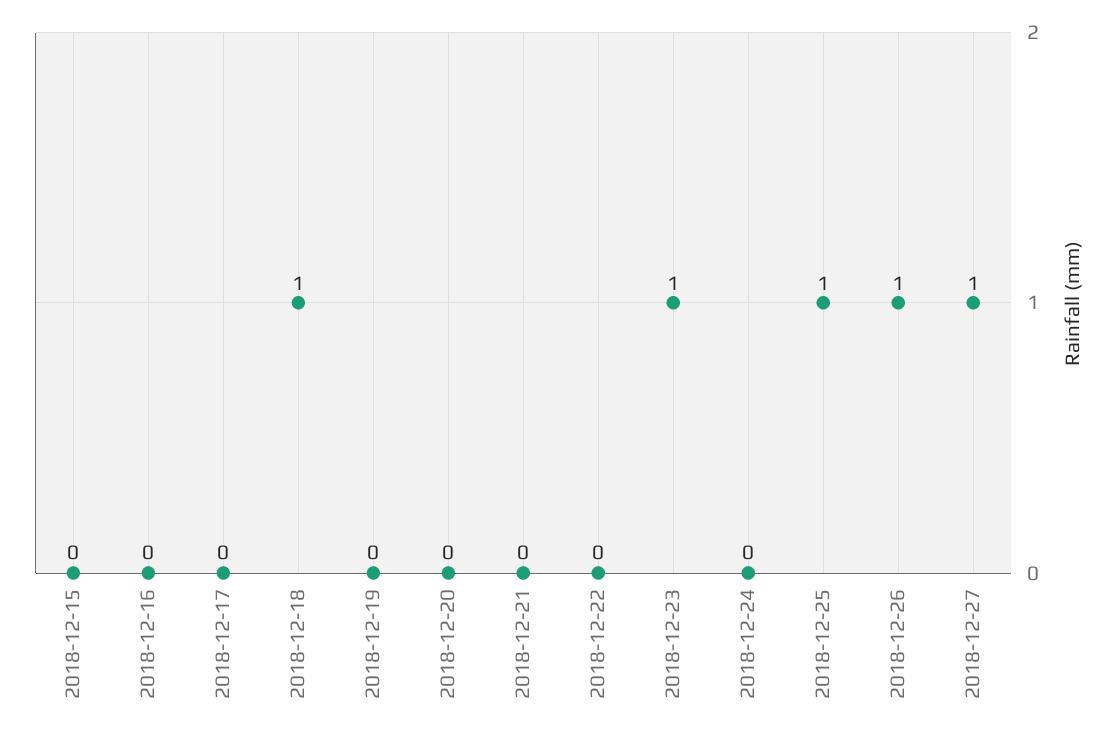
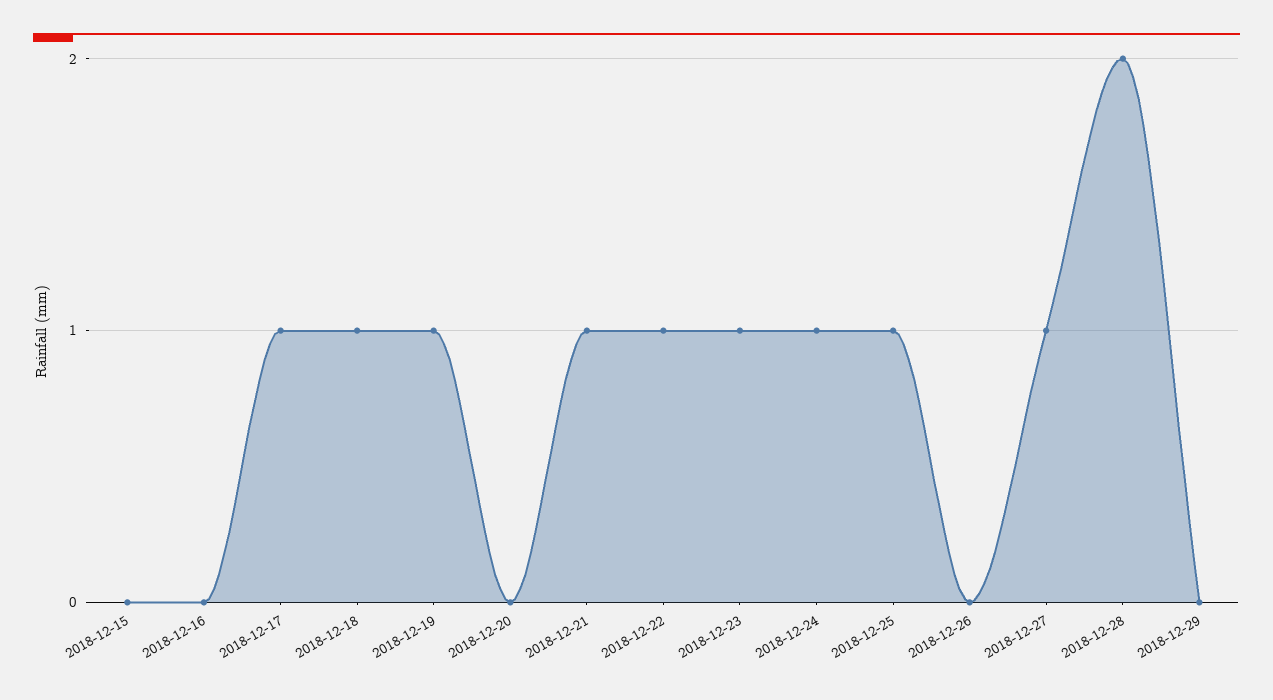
2018-12-17: 0 -> 1
2018-12-19: 0 -> 1
2018-12-21: 0 -> 1
2018-12-22: 0 -> 1
2018-12-24: 0 -> 1
2018-12-26: 1 -> 0
2018-12-28: none -> 2
2018-12-29: none -> 0

